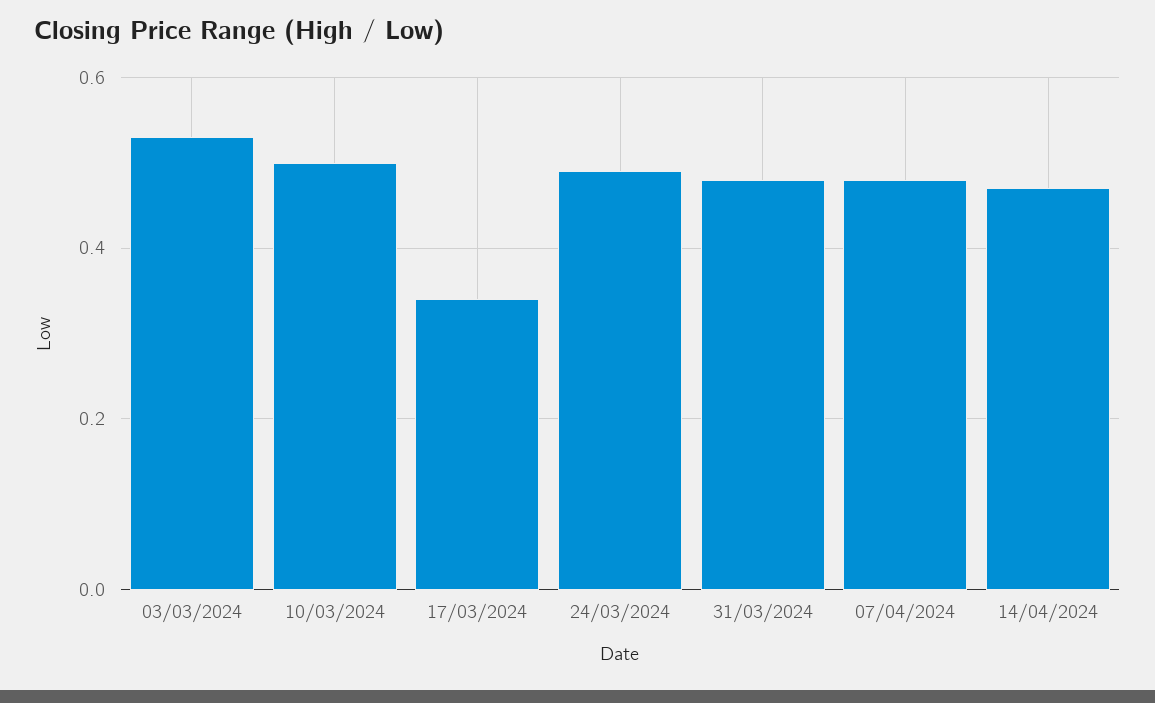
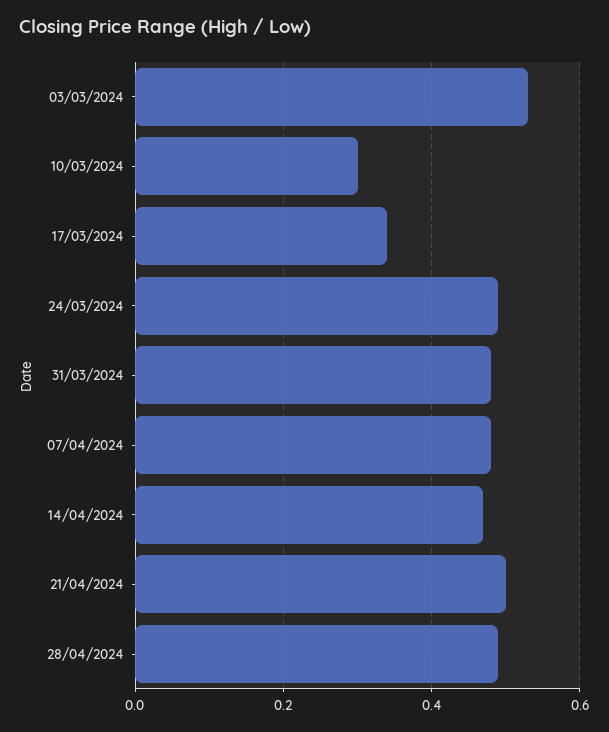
10/03/2024: 0.5 -> 0.3
21/04/2024: none -> 0.5
28/04/2024: none -> 0.5

